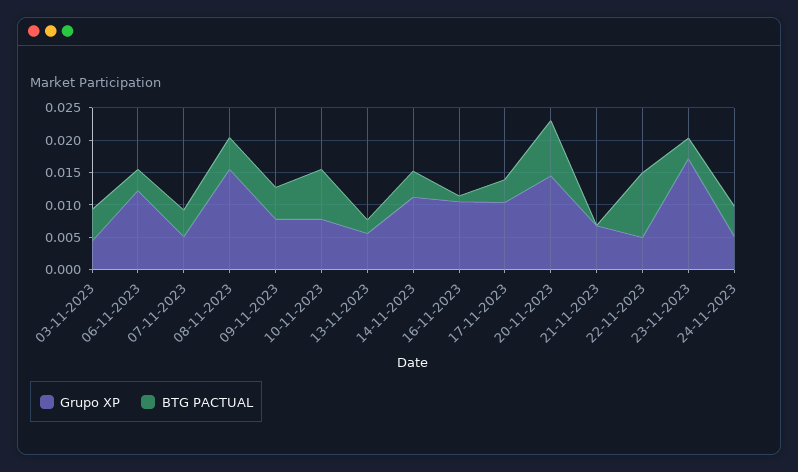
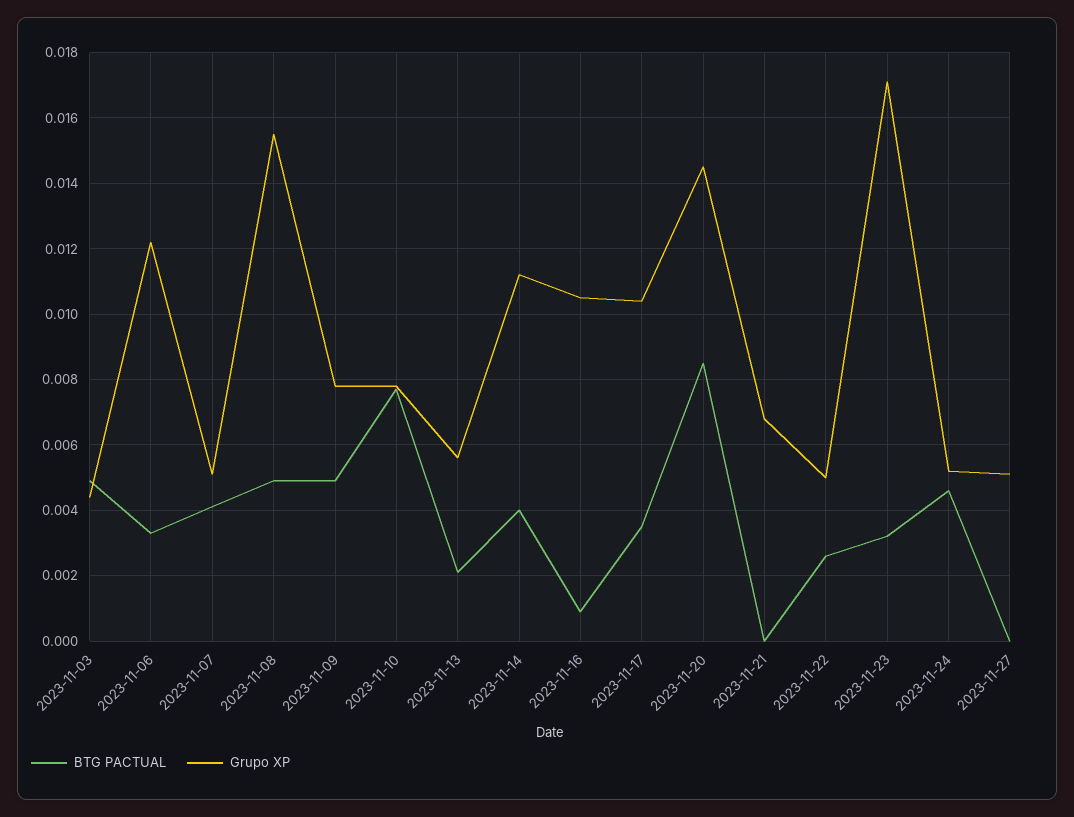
BTG PACTUAL, 22-11-2023: 0.01 -> 0.0025
BTG PACTUAL, 2023-11-27: none -> 0
Grupo XP, 2023-11-27: none -> 0.005

